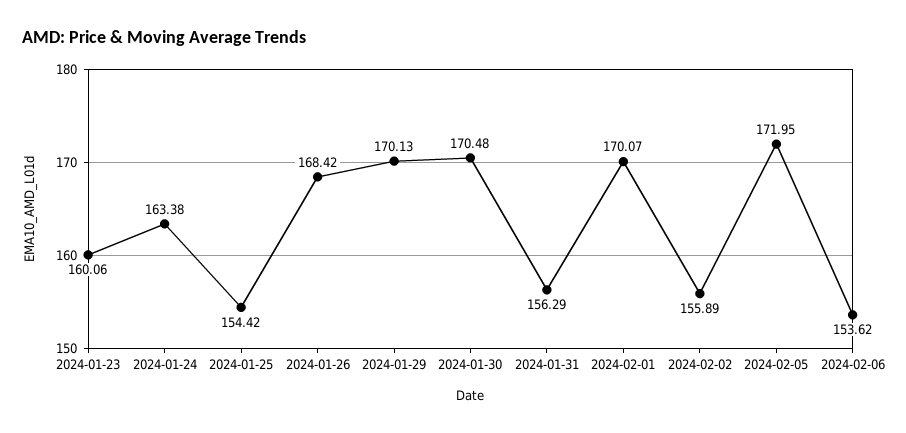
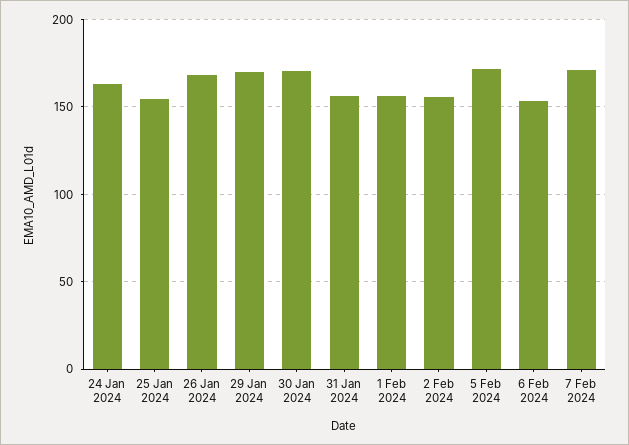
2024-01-23: 160.06 -> none
2024-02-01: 170.07 -> 155
7 Feb 2024: none -> 170

